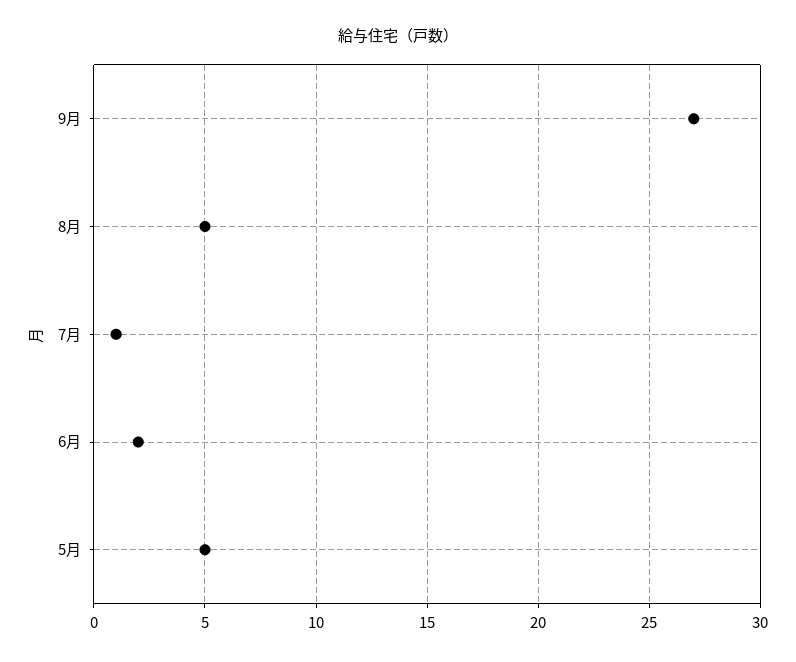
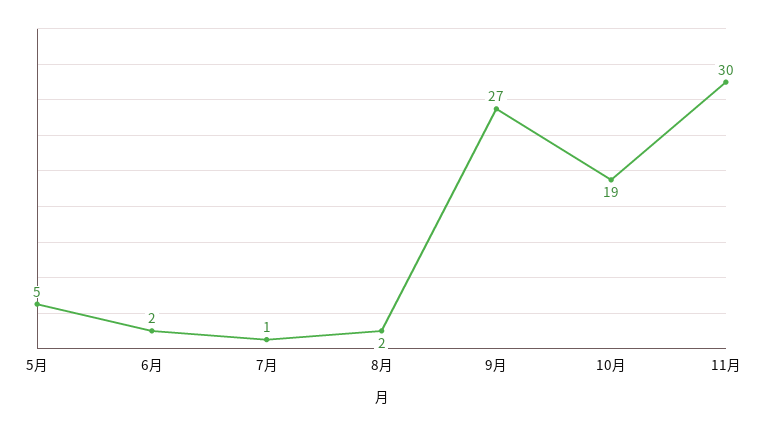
8月: 5 -> 2
10月: none -> 19
11月: none -> 30

